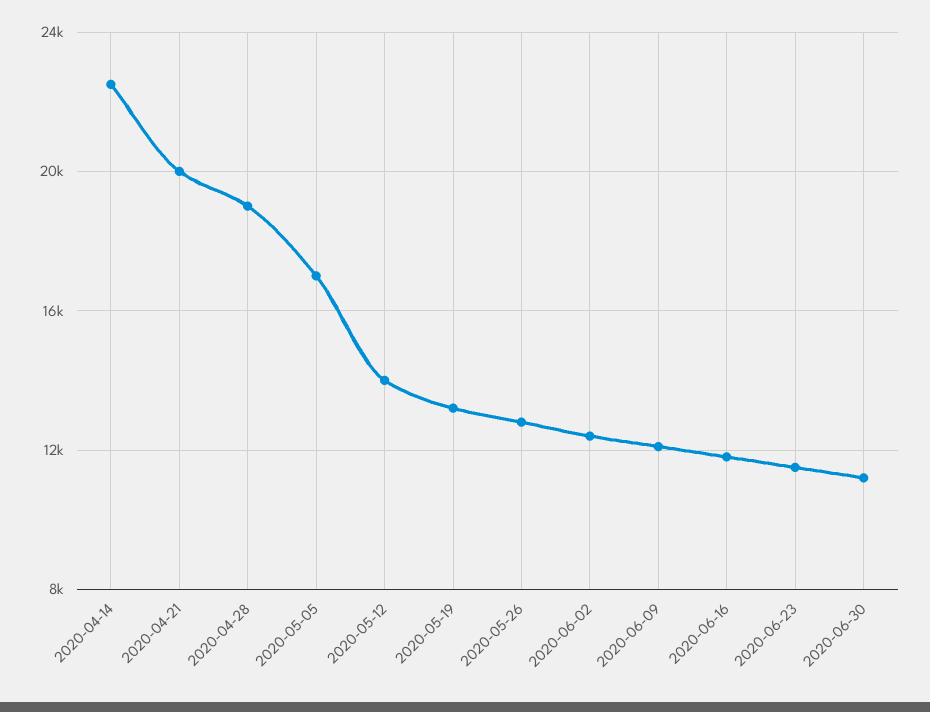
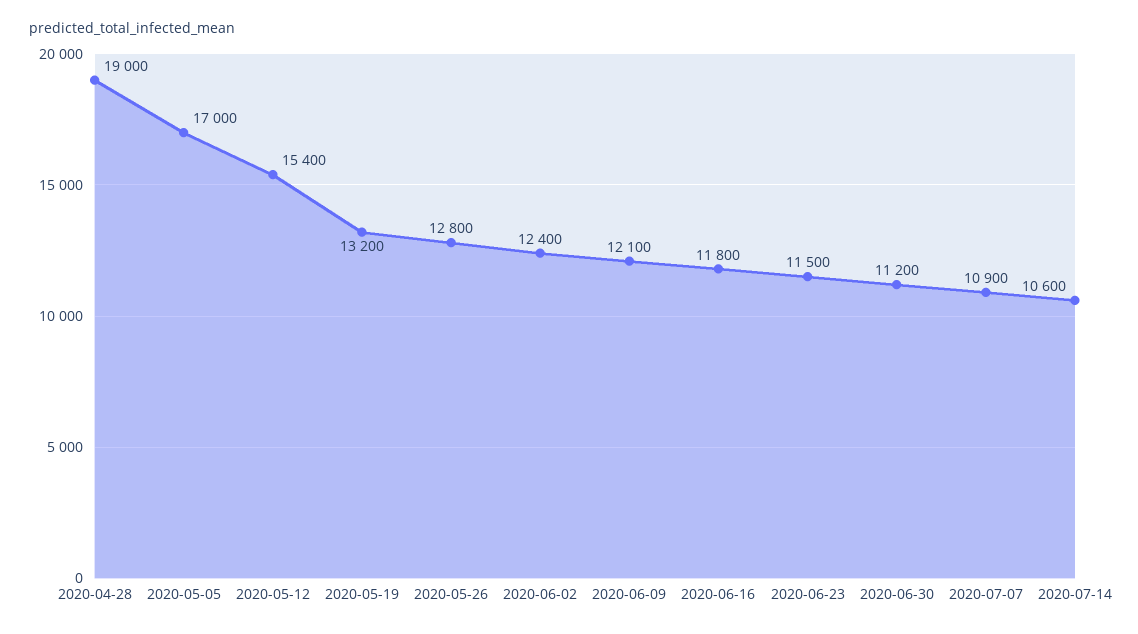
2020-04-14: 22500 -> none
2020-04-21: 20000 -> none
2020-05-12: 14000 -> 15400
2020-07-07: none -> 10900
2020-07-14: none -> 10600

